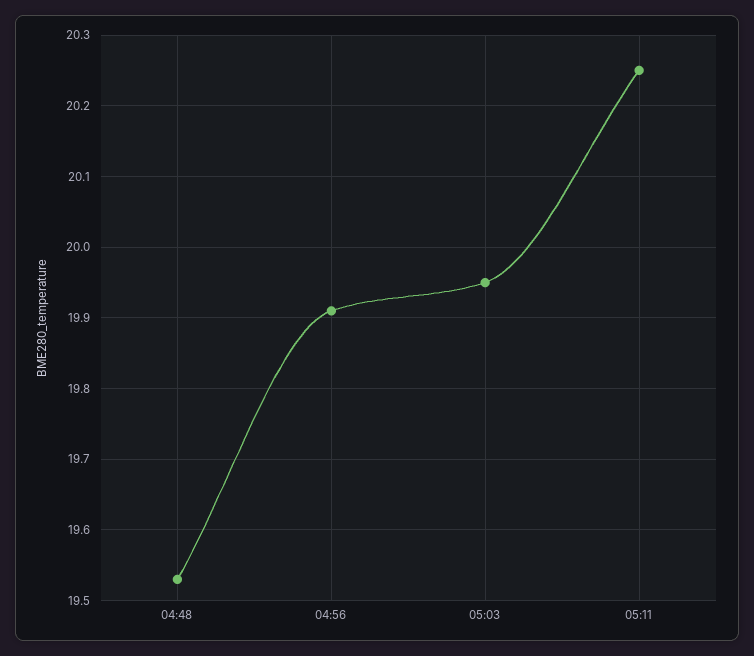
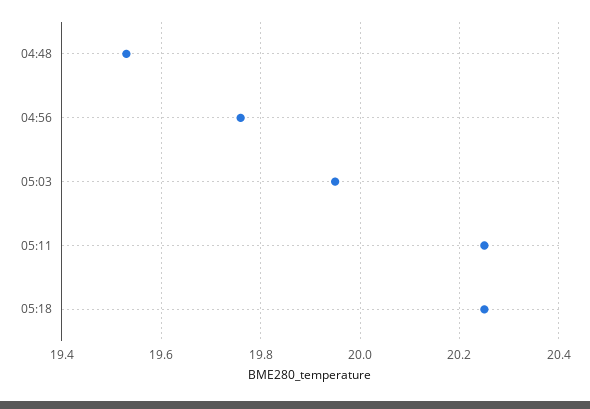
04:56: 19.91 -> 19.75
05:18: none -> 20.25

